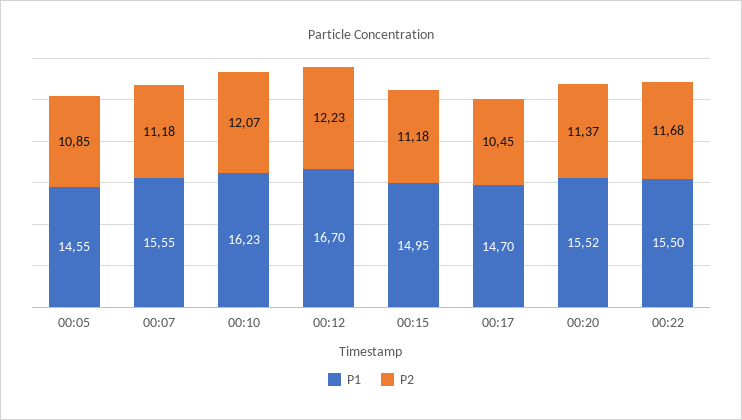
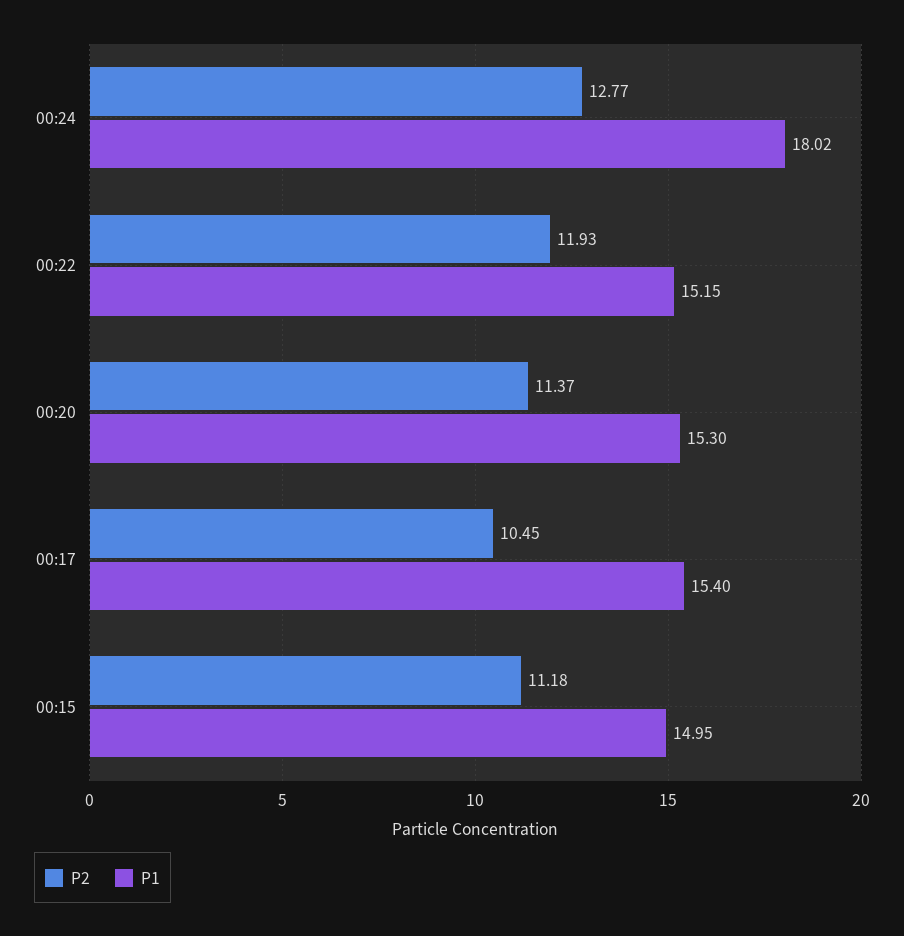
P1, 00:05: 14.55 -> none
P2, 00:05: 10.85 -> none
P1, 00:07: 15.55 -> none
P2, 00:07: 11.18 -> none
P1, 00:10: 16.23 -> none
P2, 00:10: 12.07 -> none
P1, 00:12: 16.7 -> none
P2, 00:12: 12.23 -> none
P1, 00:17: 14.7 -> 15.4
P1, 00:20: 15.52 -> 15.3
P1, 00:22: 15.5 -> 15.15
P2, 00:22: 11.68 -> 11.93
P2, 00:24: none -> 12.77
P1, 00:24: none -> 18.02

